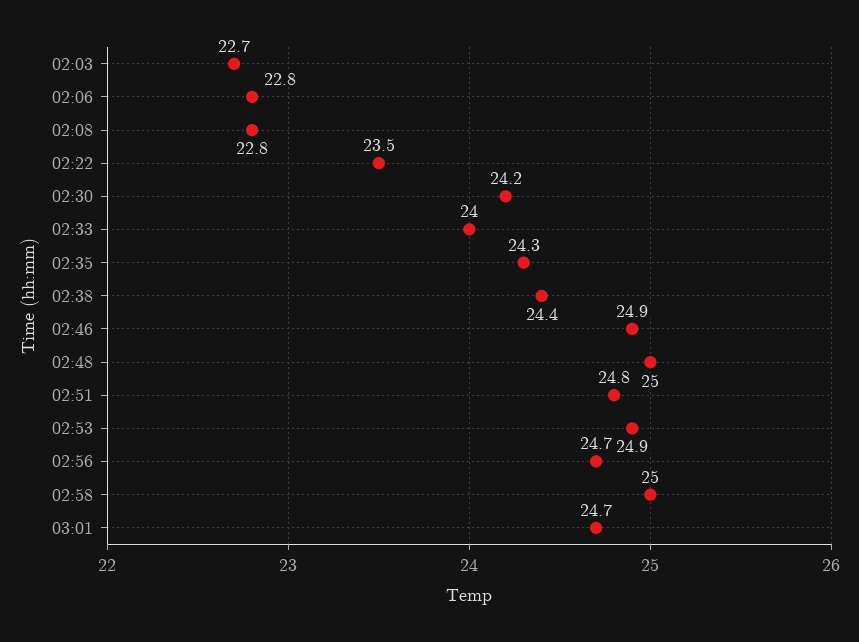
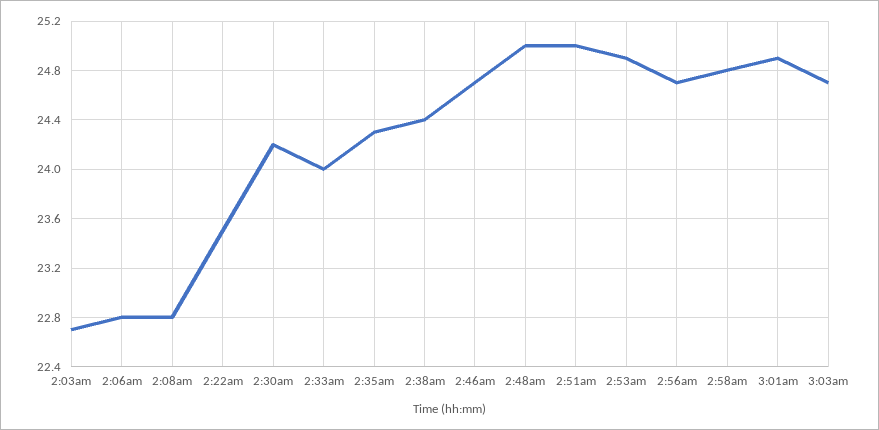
02:46: 24.9 -> 24.7
02:51: 24.8 -> 25
02:58: 25 -> 24.8
03:01: 24.7 -> 24.9
3:03am: none -> 24.7

